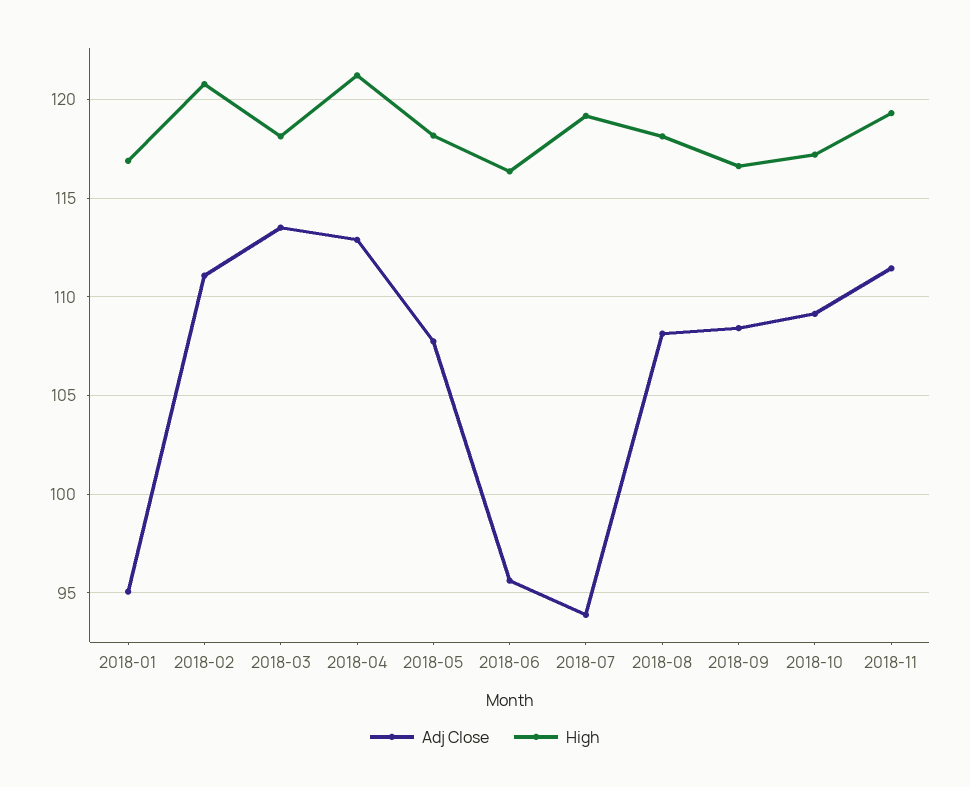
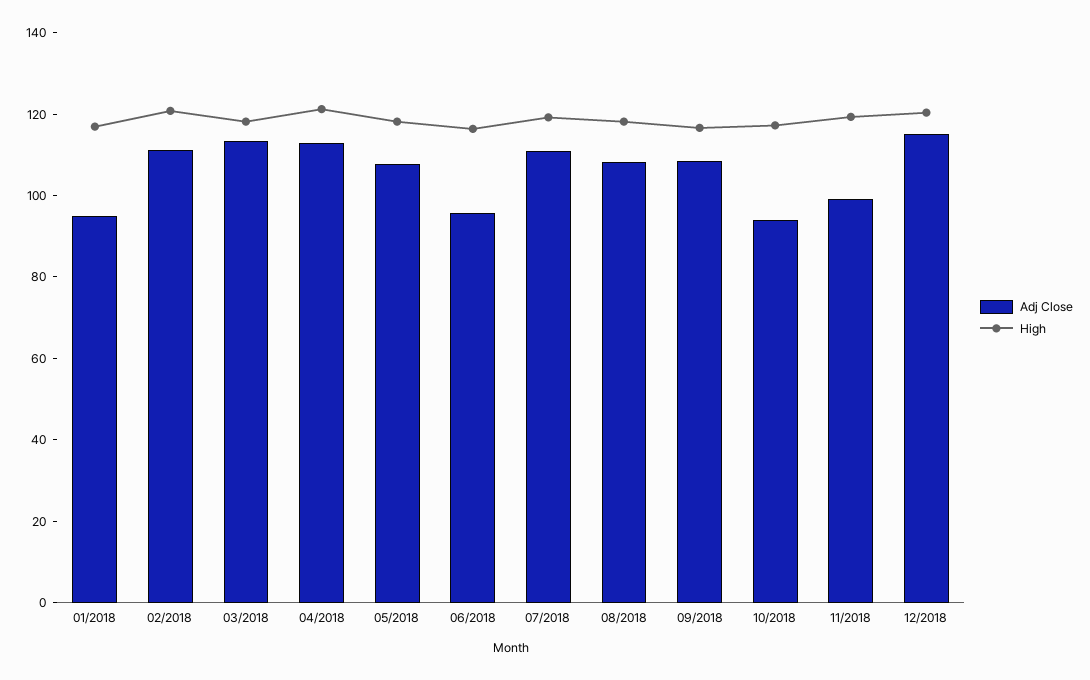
Adj Close, 2018-07: 94 -> 110
Adj Close, 2018-10: 109 -> 95
Adj Close, 2018-11: 111.5 -> 100
Adj Close, 12/2018: none -> 115
High, 12/2018: none -> 120

